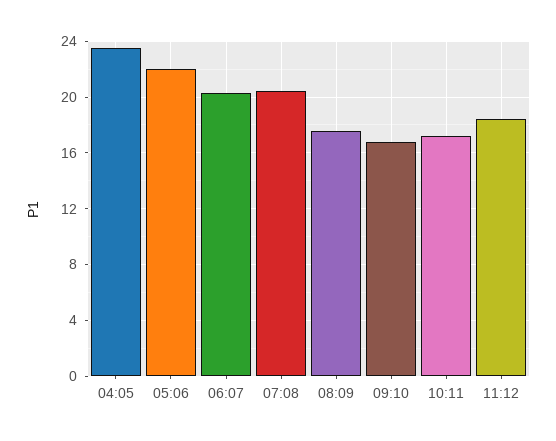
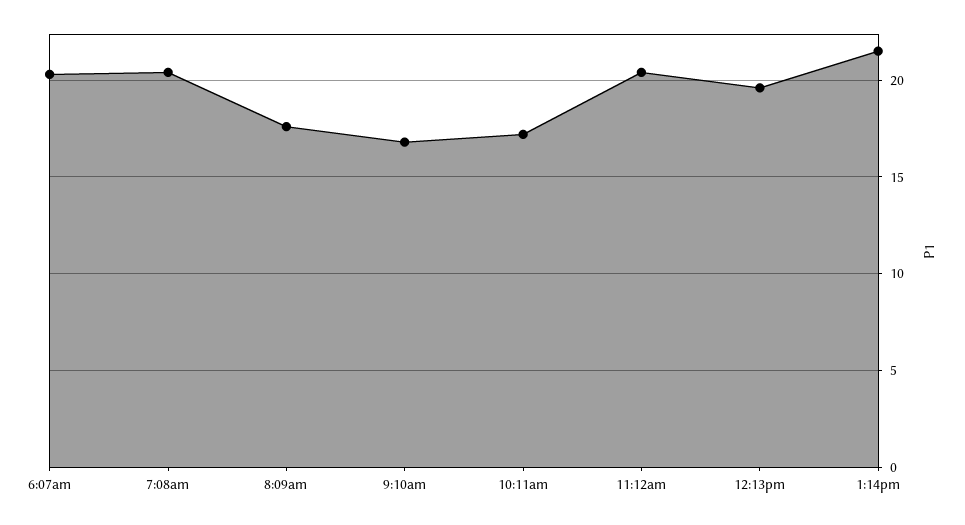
04:05: 23.5 -> none
05:06: 22 -> none
11:12: 18.5 -> 20.5
12:13pm: none -> 19.5
1:14pm: none -> 21.5

